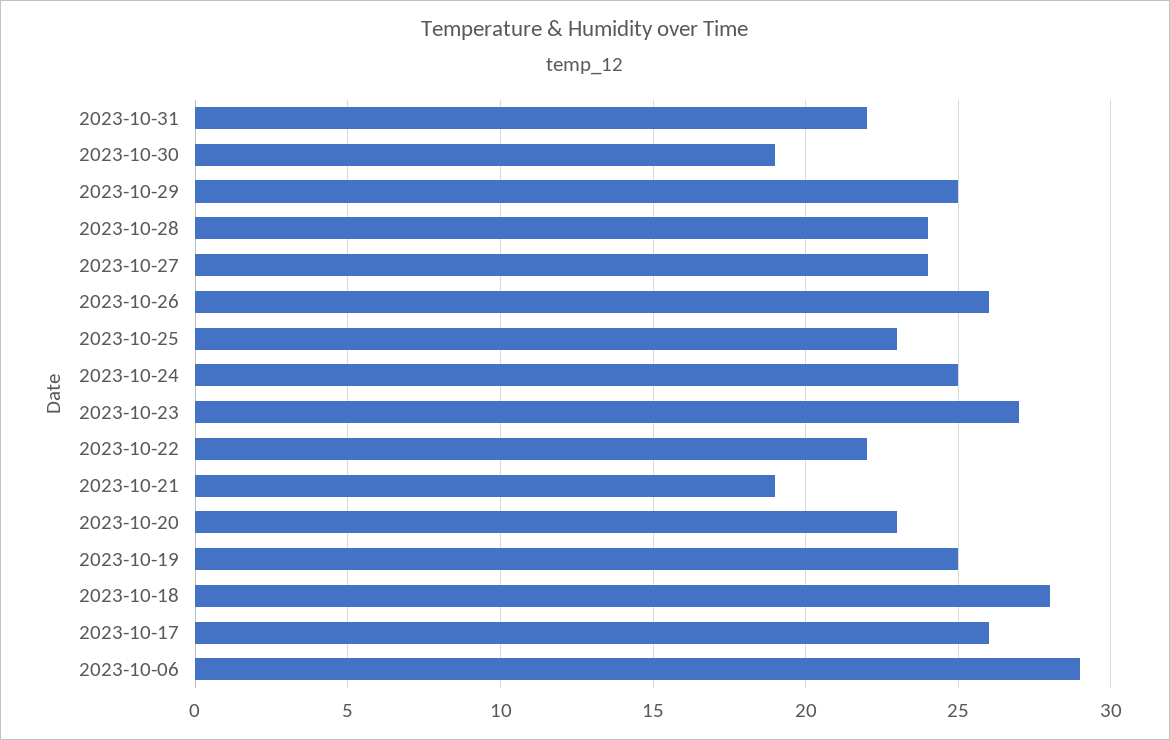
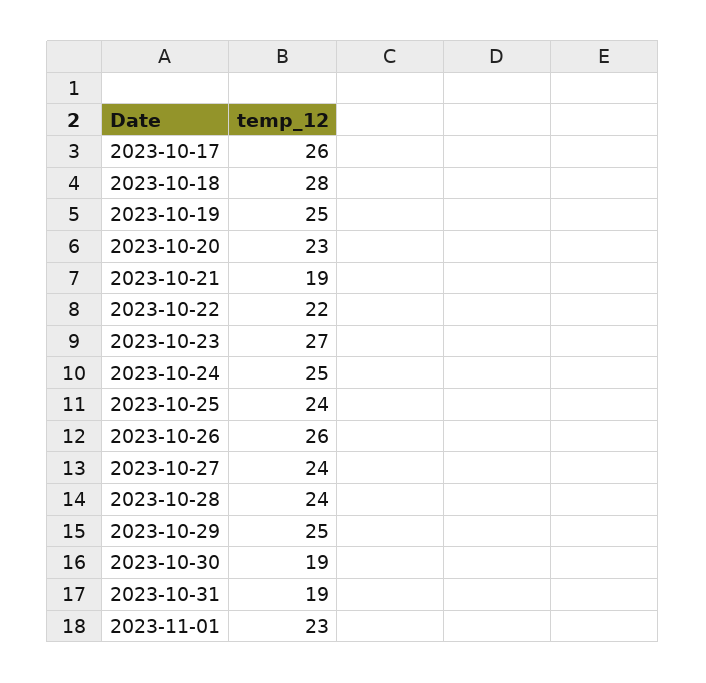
2023-10-31: 22 -> 19
2023-10-25: 23 -> 24
2023-10-06: 29 -> none
2023-11-01: none -> 23

